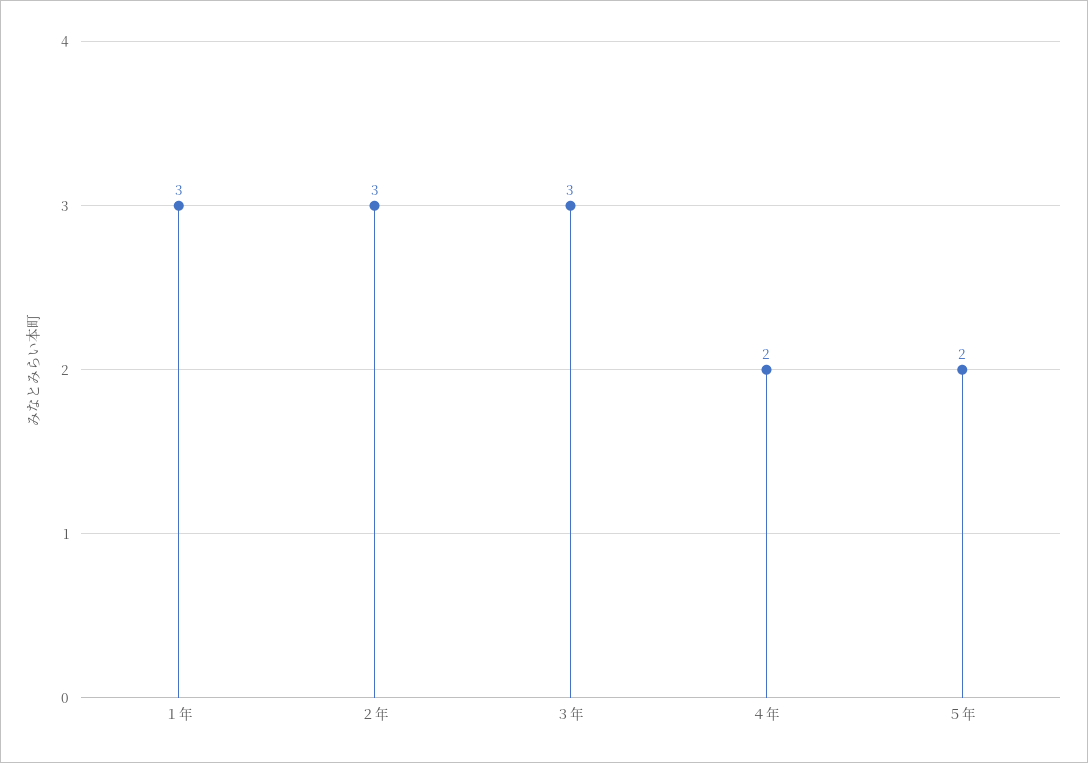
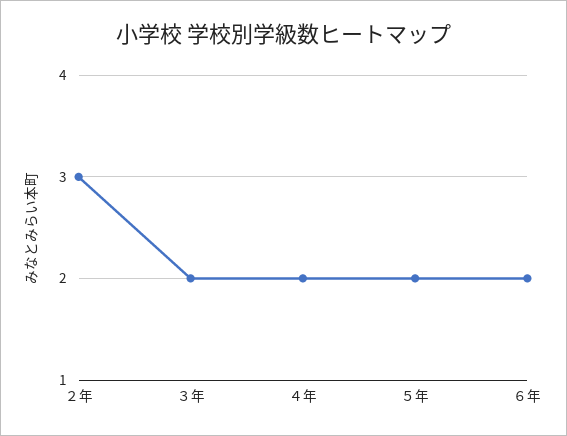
１年: 3 -> none
３年: 3 -> 2
６年: none -> 2

